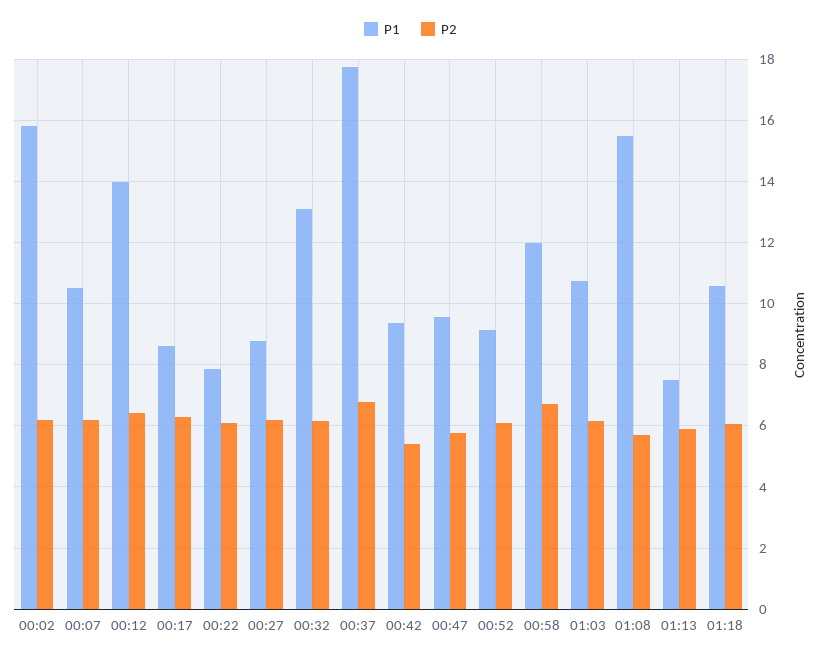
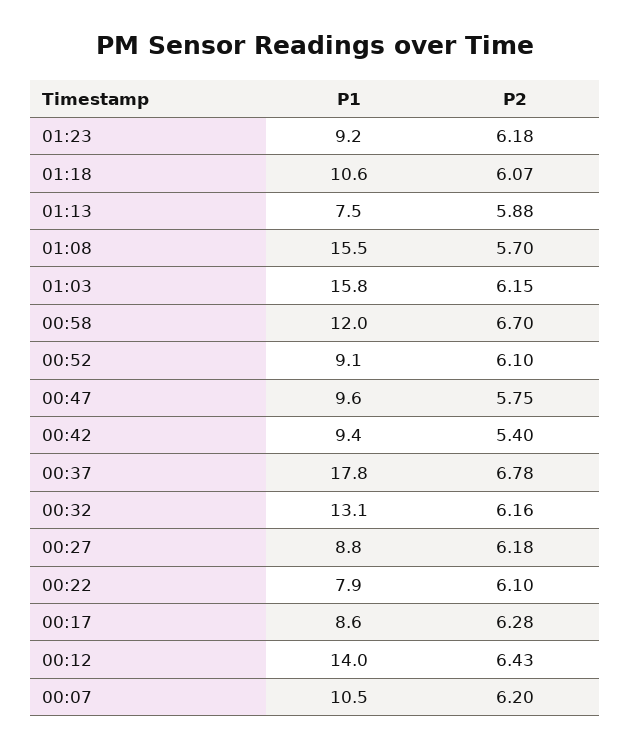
P1, 00:02: 15.8 -> none
P2, 00:02: 6.2 -> none
P1, 01:03: 10.8 -> 15.8
P1, 01:23: none -> 9.2
P2, 01:23: none -> 6.18

